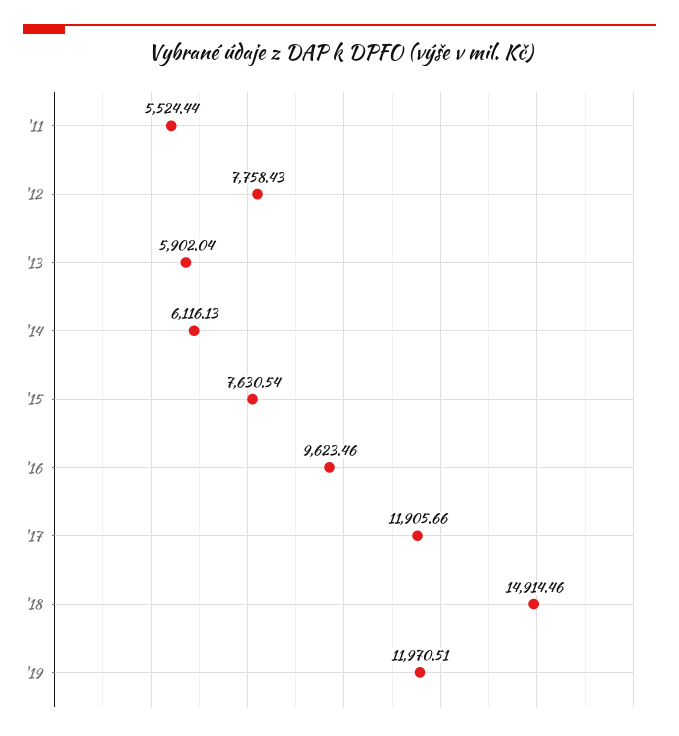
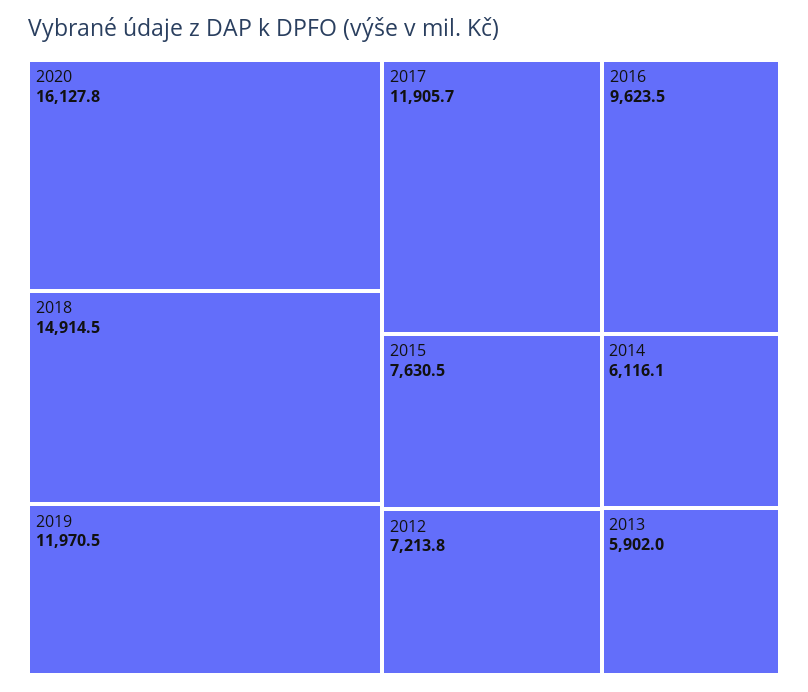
'11: 5524.44 -> none
'12: 7758.43 -> 7213.8
2020: none -> 16127.8

